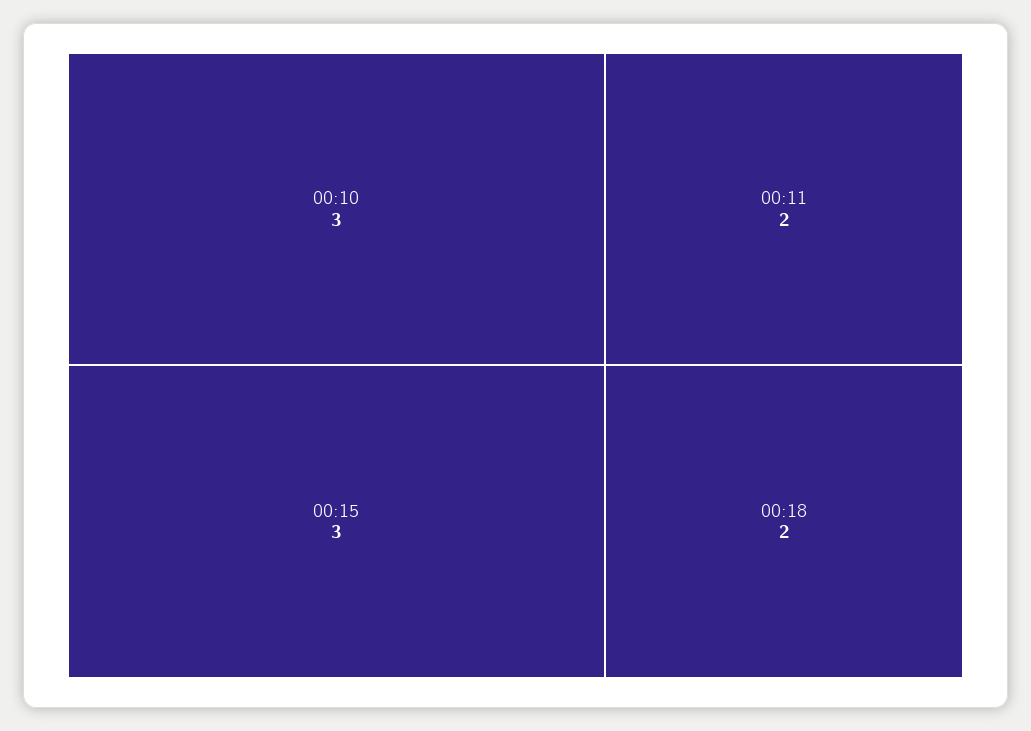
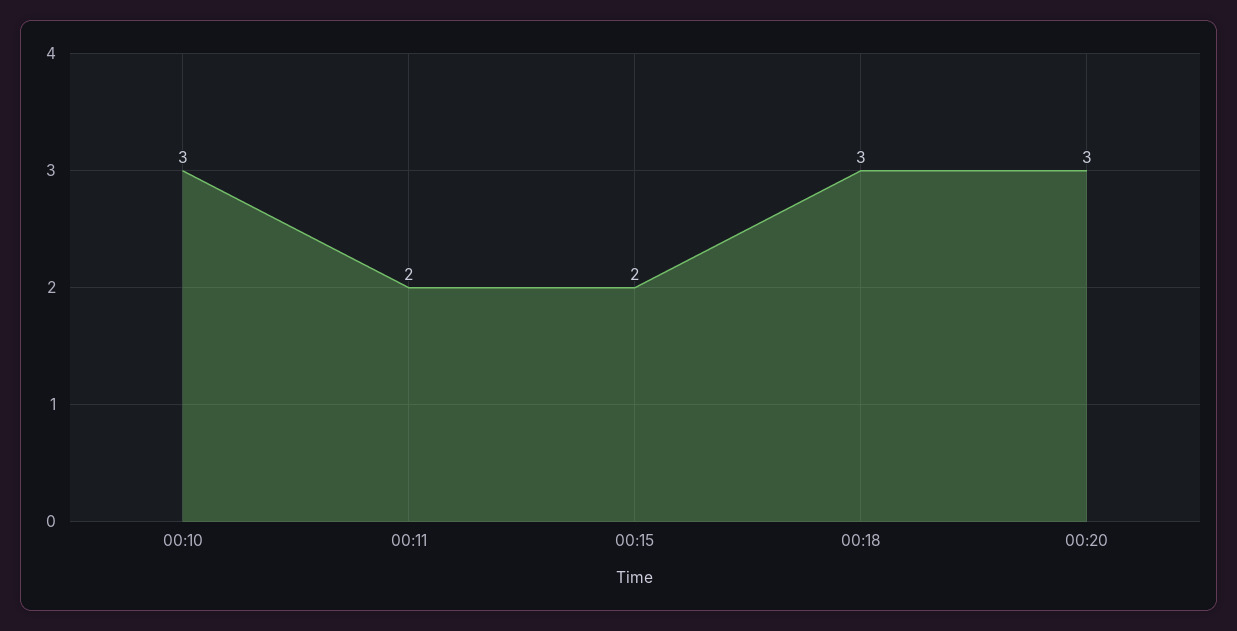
00:15: 3 -> 2
00:18: 2 -> 3
00:20: none -> 3

